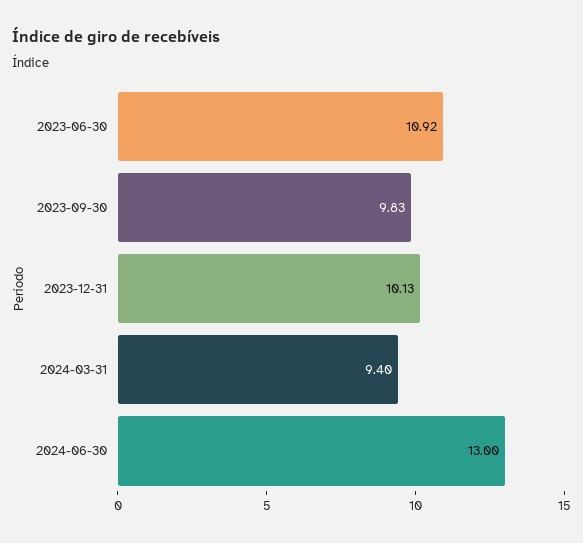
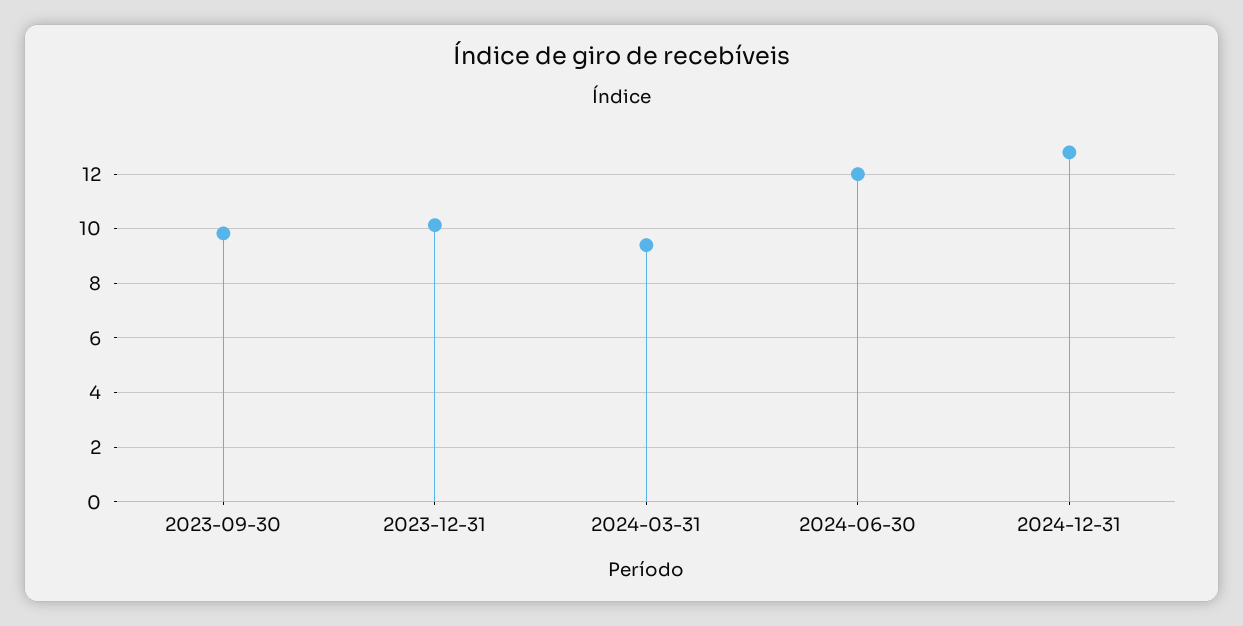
2023-06-30: 10.92 -> none
2024-06-30: 13 -> 12
2024-12-31: none -> 12.75

